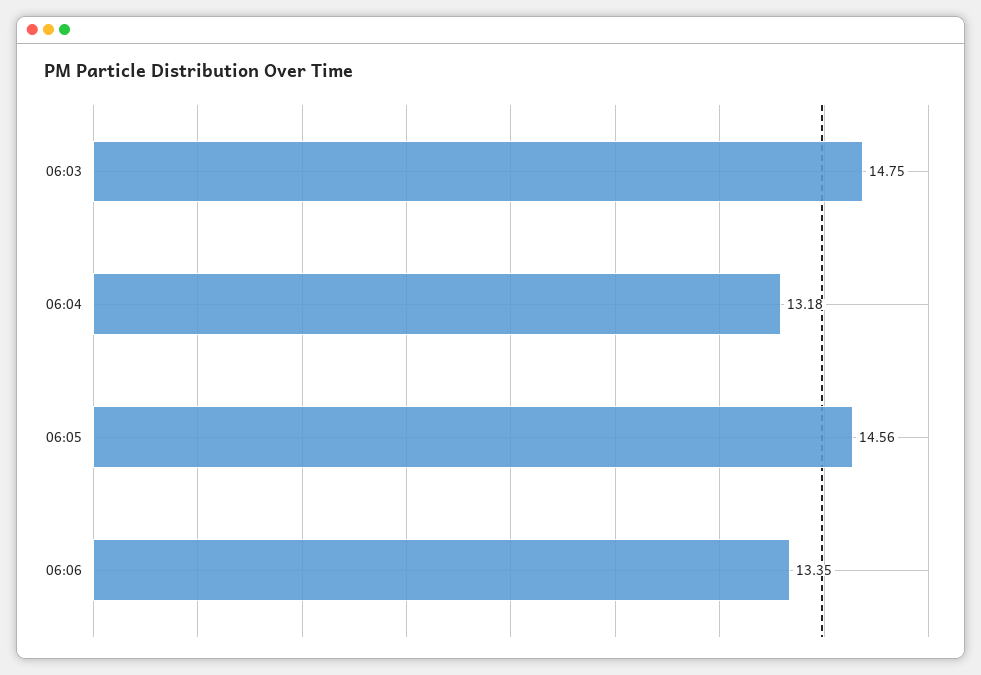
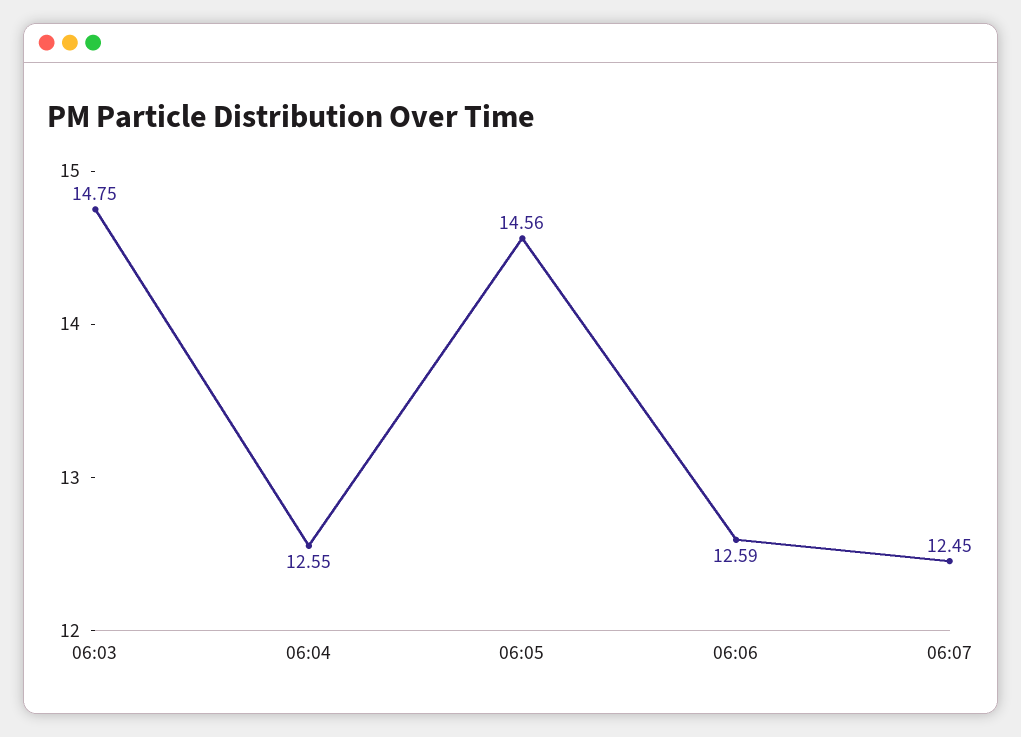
06:04: 13.18 -> 12.55
06:06: 13.35 -> 12.59
06:07: none -> 12.45

